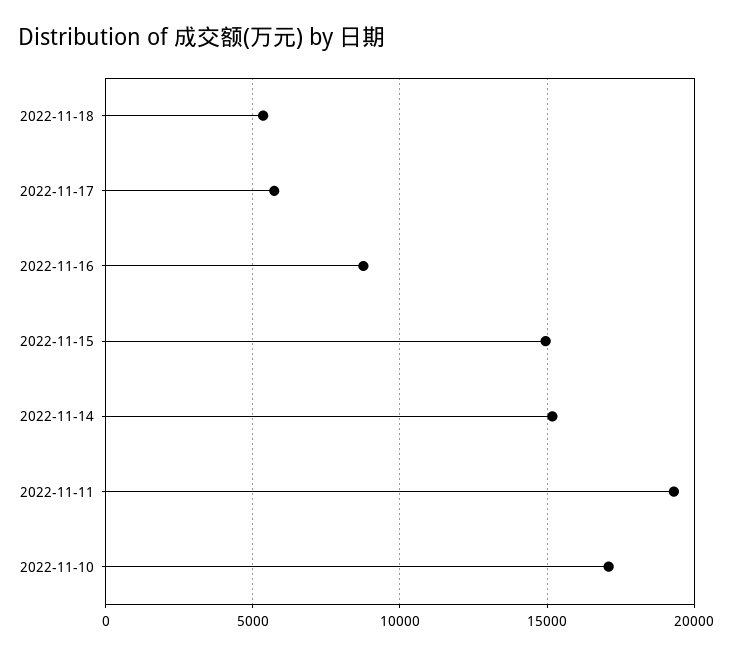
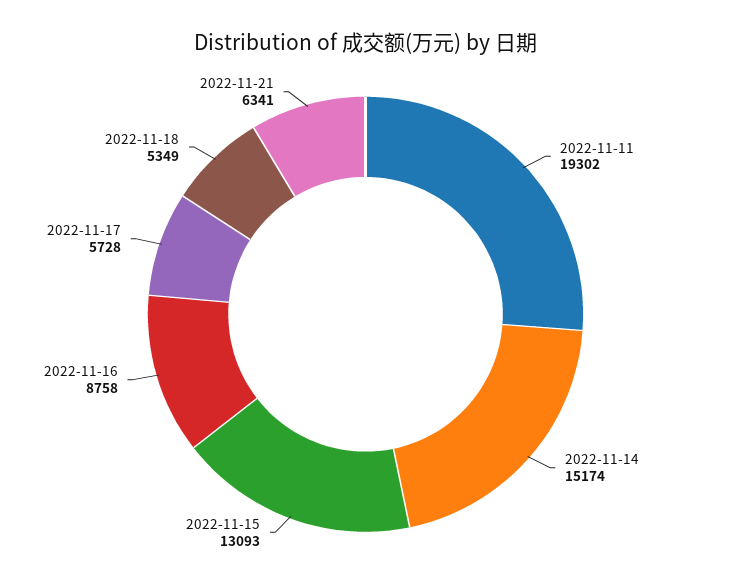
2022-11-15: 15000 -> 13093
2022-11-10: 17000 -> none
2022-11-21: none -> 6341

